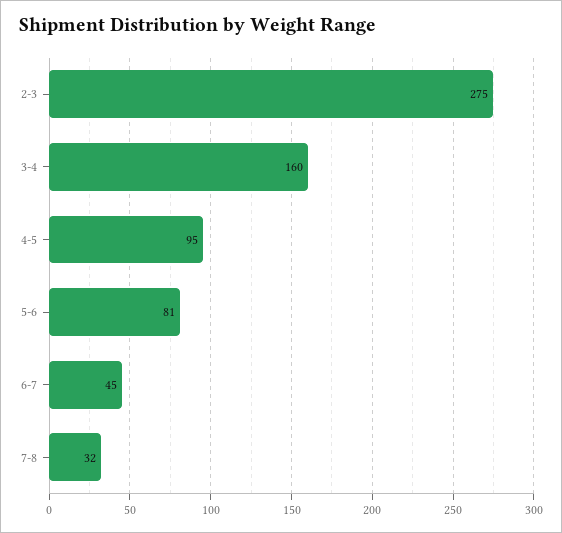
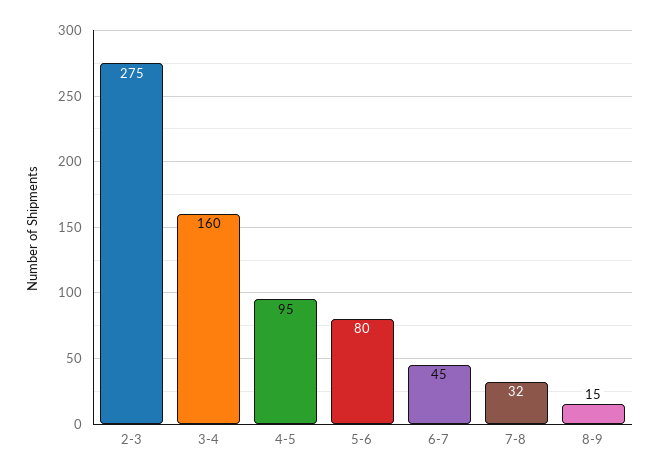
5-6: 81 -> 80
8-9: none -> 15

